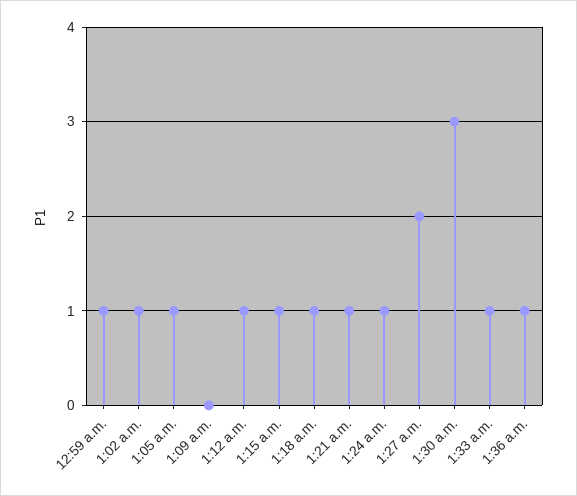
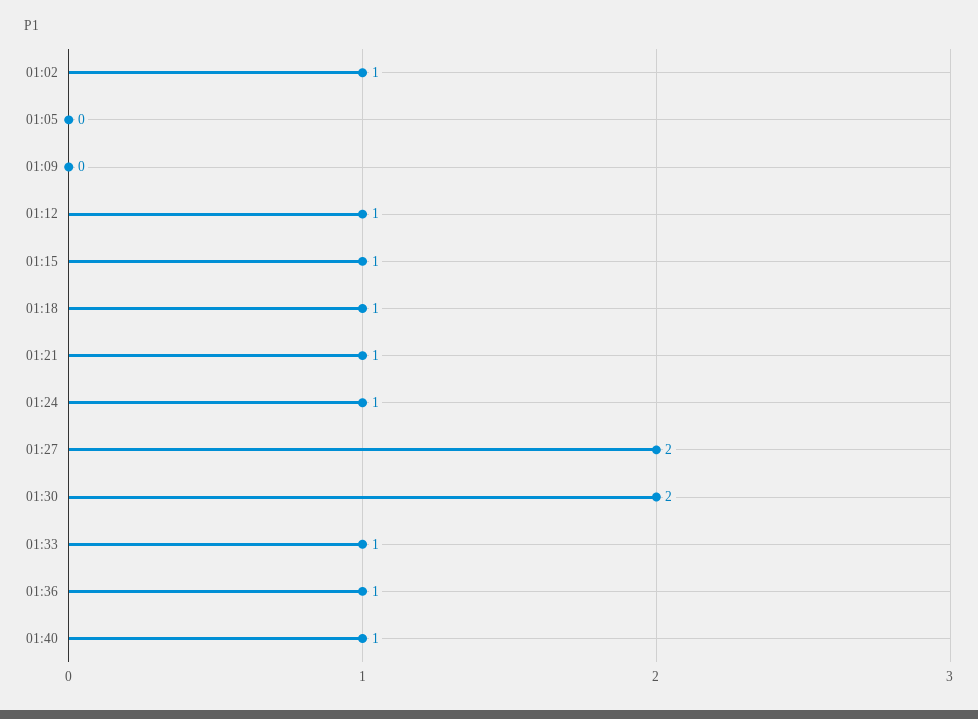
12:59 a.m.: 1 -> none
1:05 a.m.: 1 -> 0
1:30 a.m.: 3 -> 2
01:40: none -> 1

